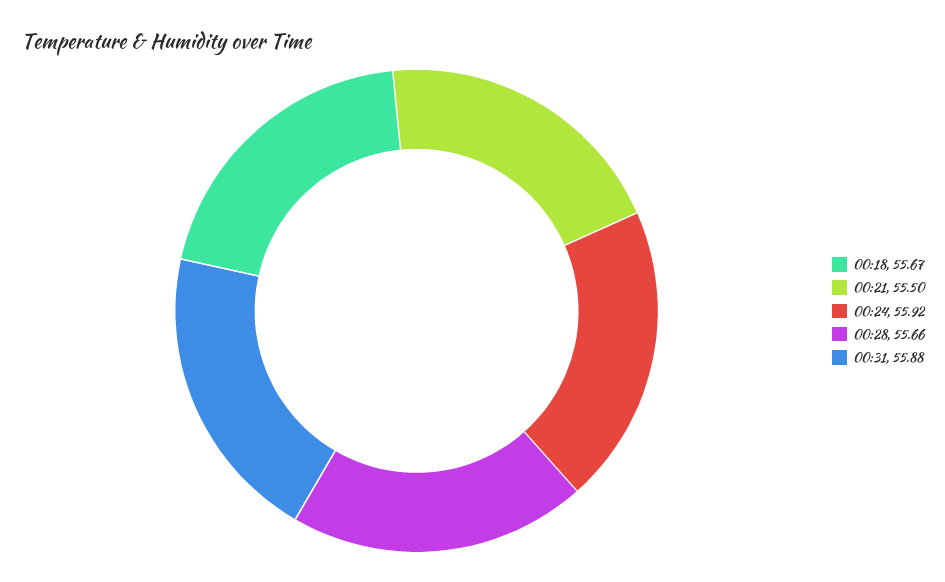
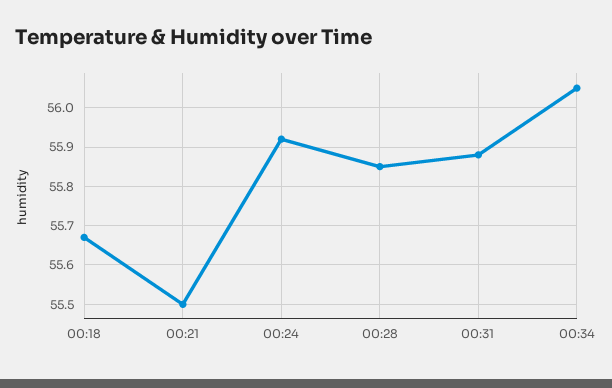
00:28: 55.66 -> 55.85
00:34: none -> 56.05

